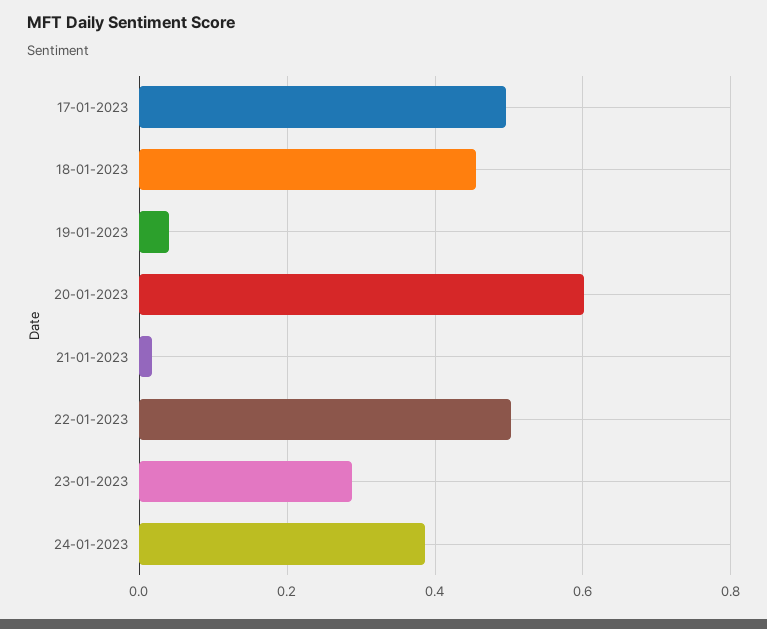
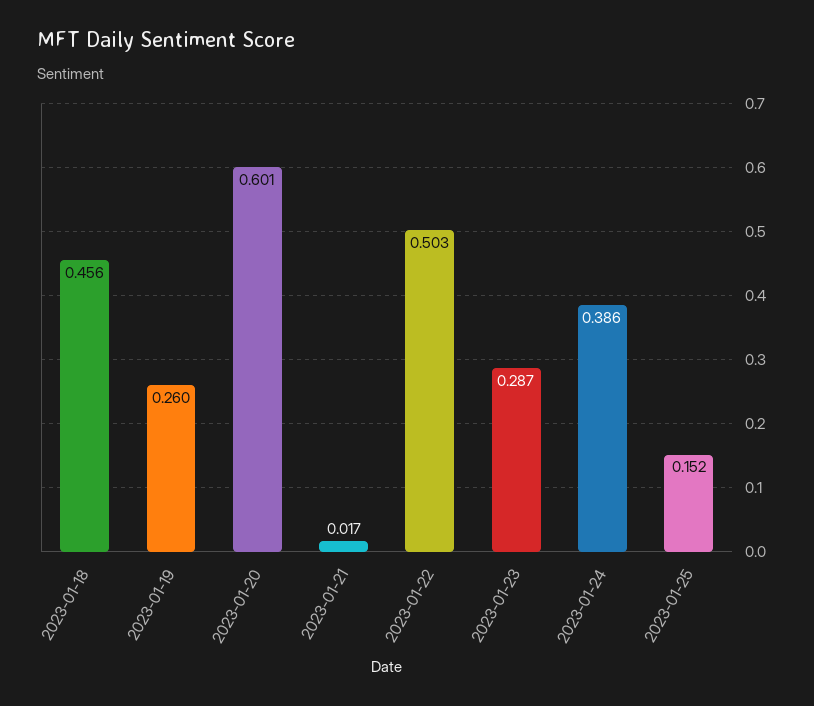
17-01-2023: 0.5 -> none
19-01-2023: 0.04 -> 0.26
2023-01-25: none -> 0.152

